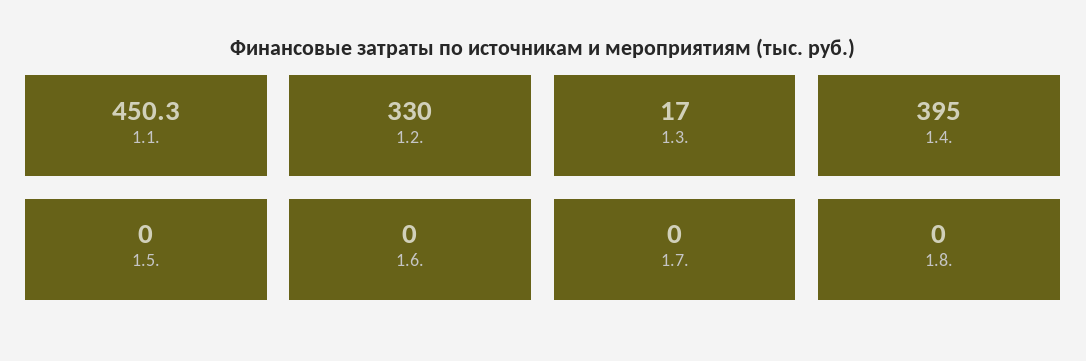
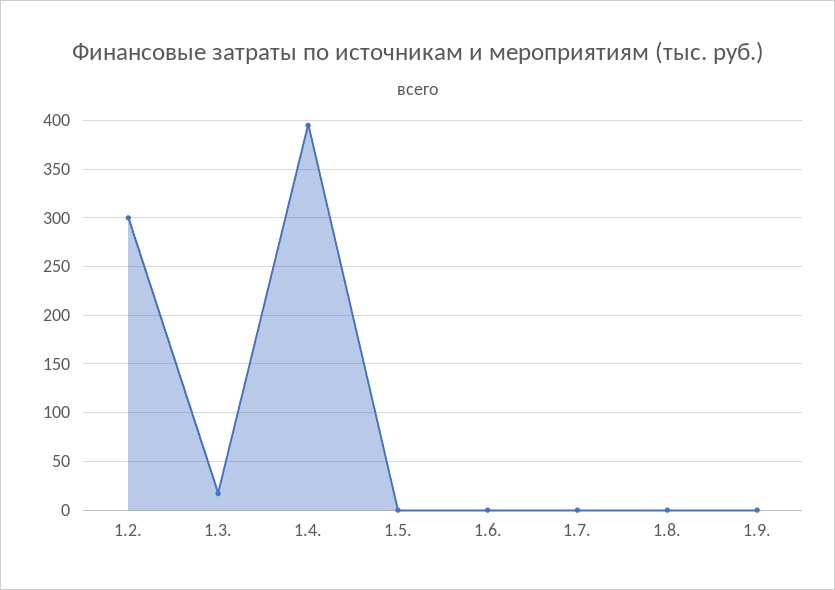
1.1.: 450.3 -> none
1.2.: 330 -> 300
1.9.: none -> 0

